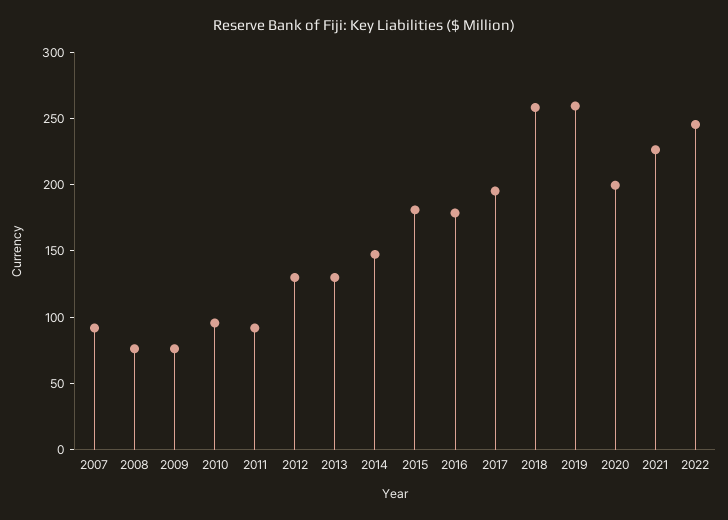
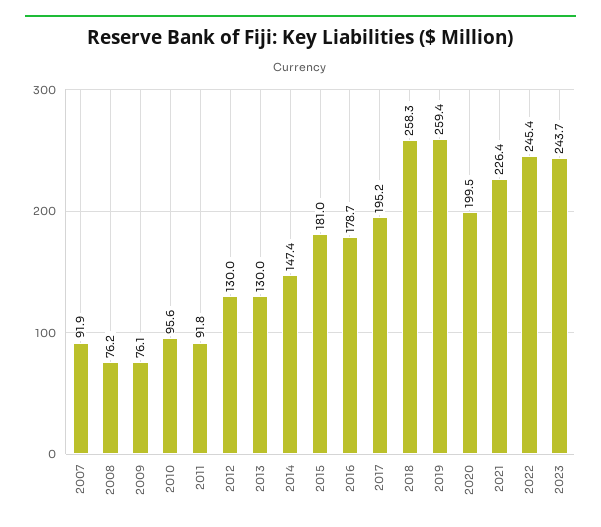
2023: none -> 243.7

